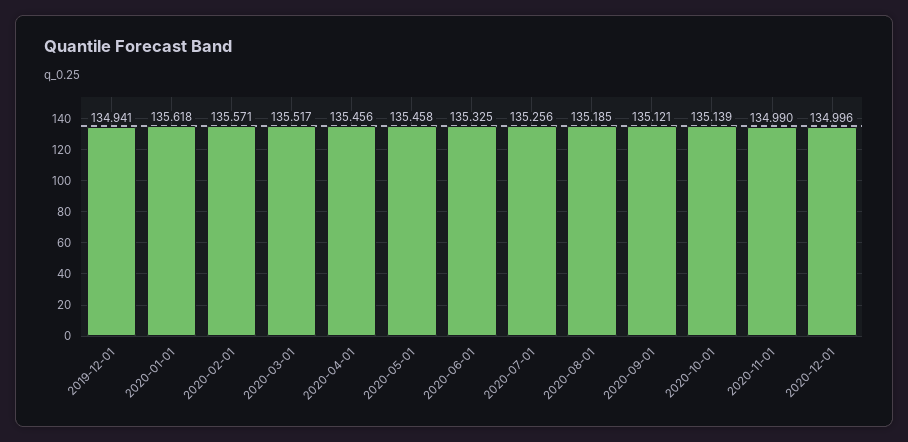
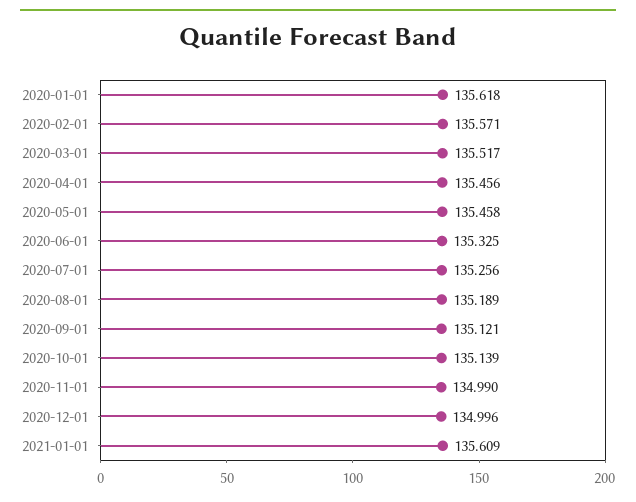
2019-12-01: 134.941 -> none
2020-08-01: 135.185 -> 135.189
2021-01-01: none -> 135.609

